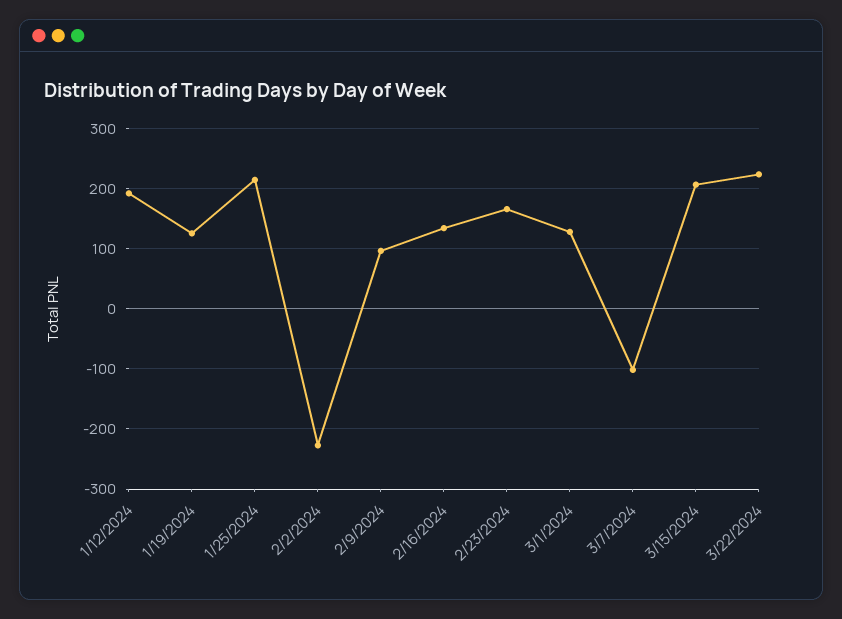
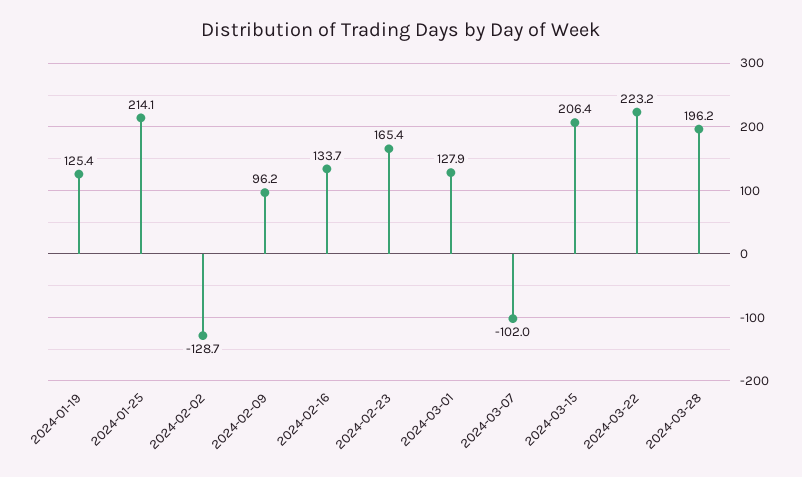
1/12/2024: 190 -> none
2/2/2024: -230 -> -128.7
2024-03-28: none -> 196.2

